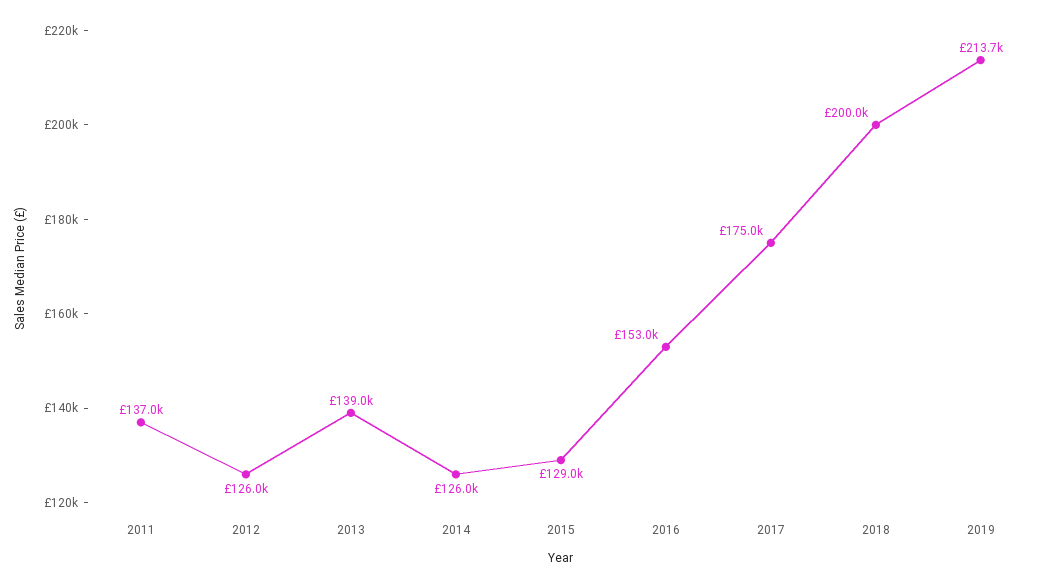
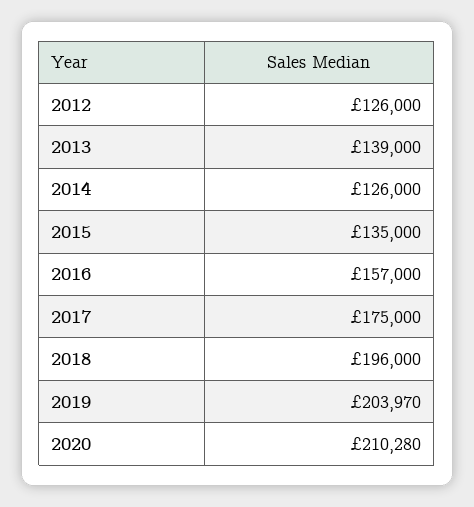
2011: 137000 -> none
2015: 129000 -> 135000
2016: 153000 -> 157000
2018: 200000 -> 196000
2019: 213700 -> 203970
2020: none -> 210280

